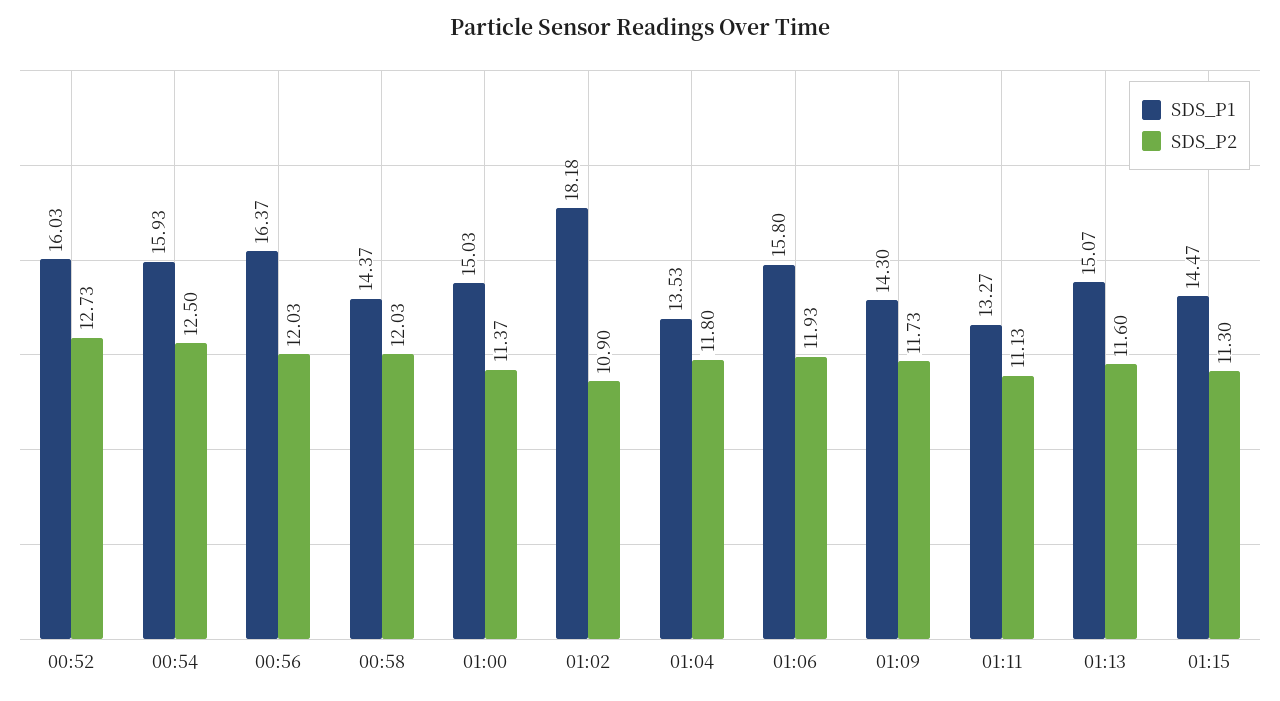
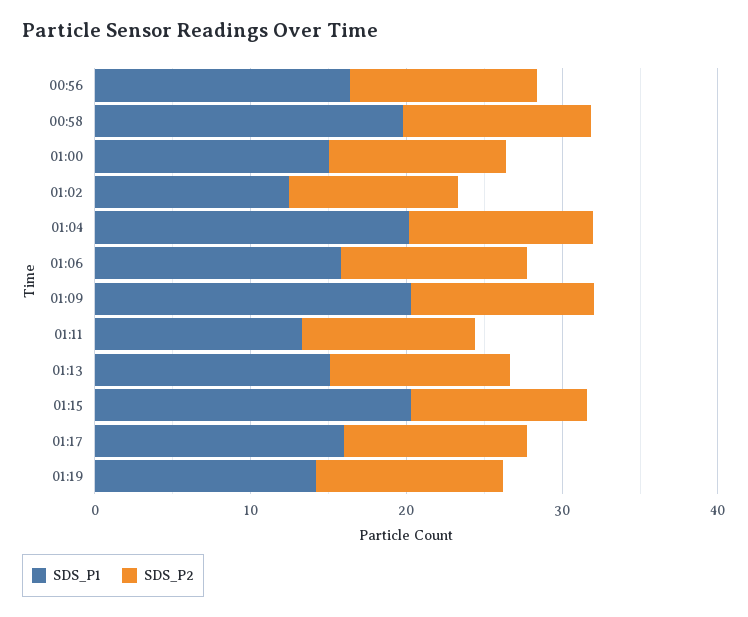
SDS_P1, 00:52: 16.03 -> none
SDS_P2, 00:52: 12.73 -> none
SDS_P1, 00:54: 15.93 -> none
SDS_P2, 00:54: 12.5 -> none
SDS_P1, 00:58: 14.37 -> 20
SDS_P1, 01:02: 18.18 -> 12
SDS_P1, 01:04: 13.53 -> 20
SDS_P1, 01:09: 14.3 -> 20
SDS_P1, 01:15: 14.47 -> 20
SDS_P1, 01:17: none -> 16
SDS_P2, 01:17: none -> 12
SDS_P1, 01:19: none -> 14
SDS_P2, 01:19: none -> 12

